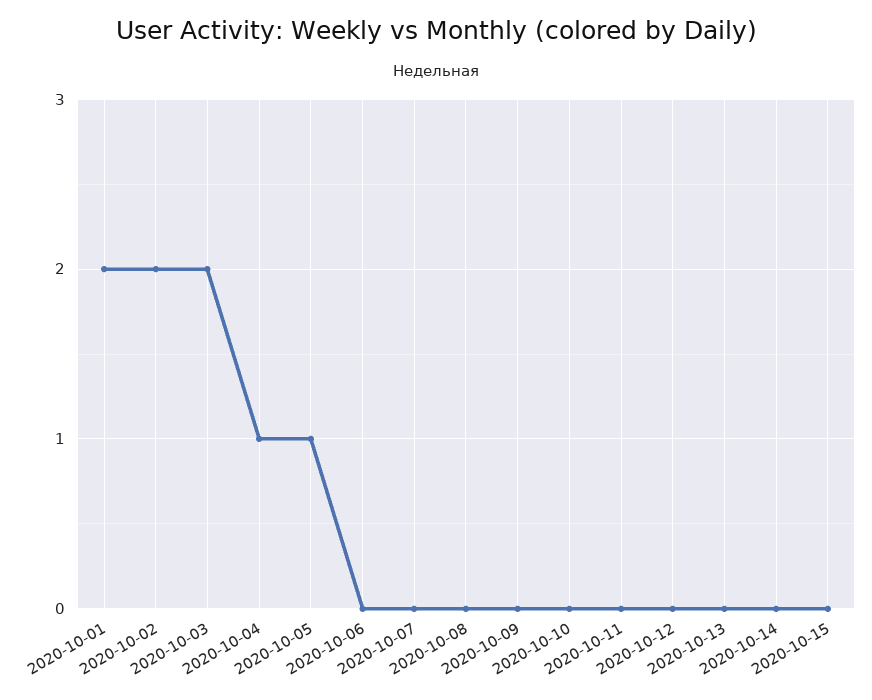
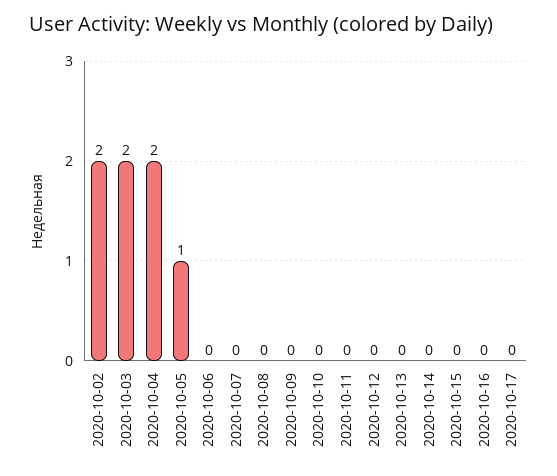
2020-10-01: 2 -> none
2020-10-04: 1 -> 2
2020-10-16: none -> 0
2020-10-17: none -> 0

